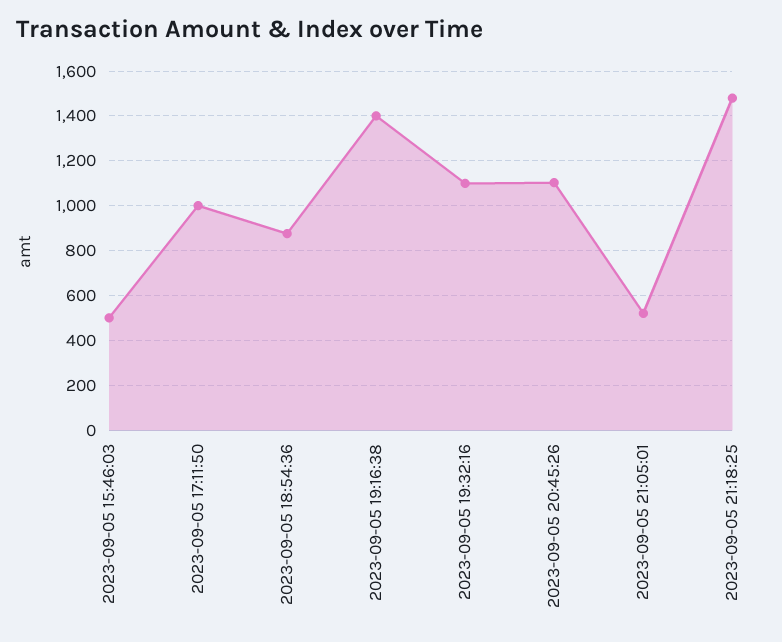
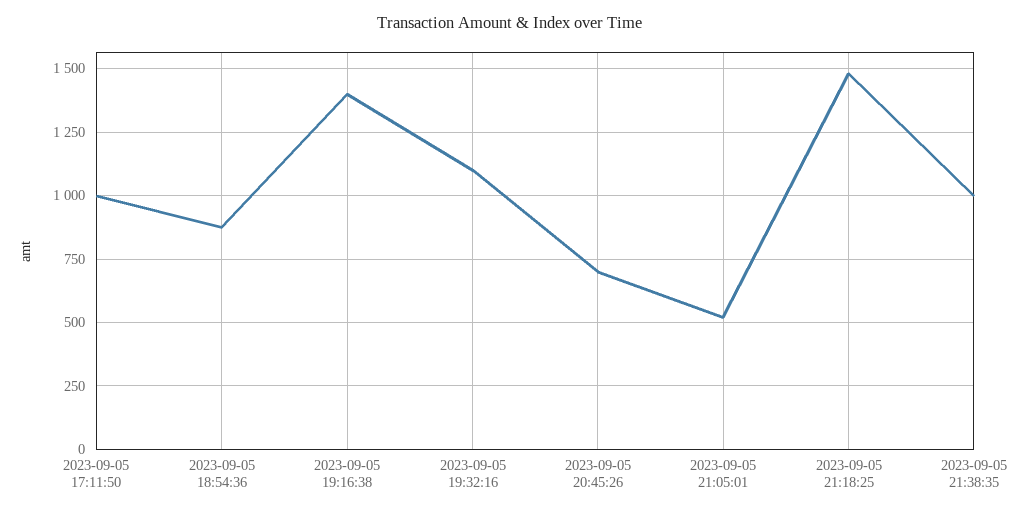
2023-09-05 15:46:03: 500 -> none
2023-09-05 20:45:26: 1100 -> 700
2023-09-05 21:38:35: none -> 1000

